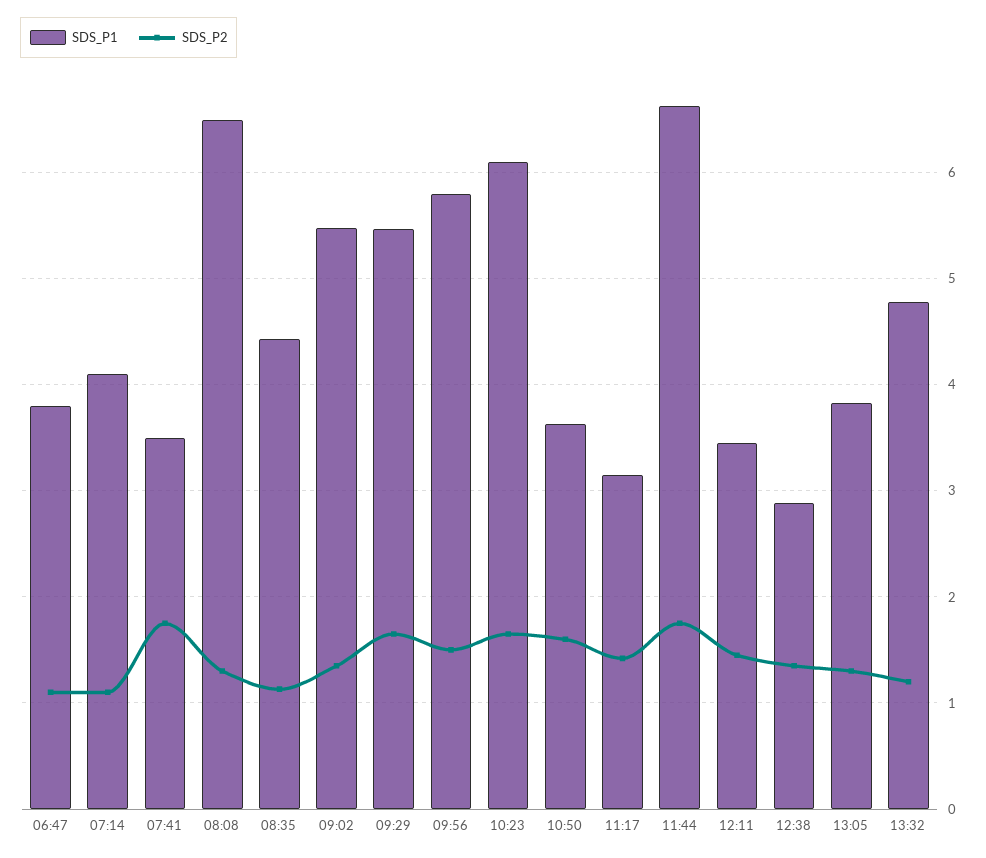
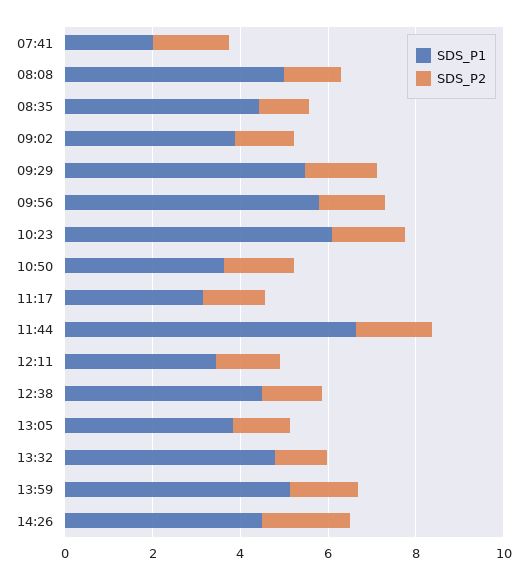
SDS_P1, 06:47: 3.8 -> none
SDS_P2, 06:47: 1.1 -> none
SDS_P1, 07:14: 4.1 -> none
SDS_P2, 07:14: 1.1 -> none
SDS_P1, 07:41: 3.5 -> 2
SDS_P1, 08:08: 6.5 -> 5
SDS_P1, 09:02: 5.5 -> 4
SDS_P1, 12:38: 2.9 -> 4.5
SDS_P1, 13:59: none -> 5
SDS_P2, 13:59: none -> 1.5
SDS_P1, 14:26: none -> 4.5
SDS_P2, 14:26: none -> 2

